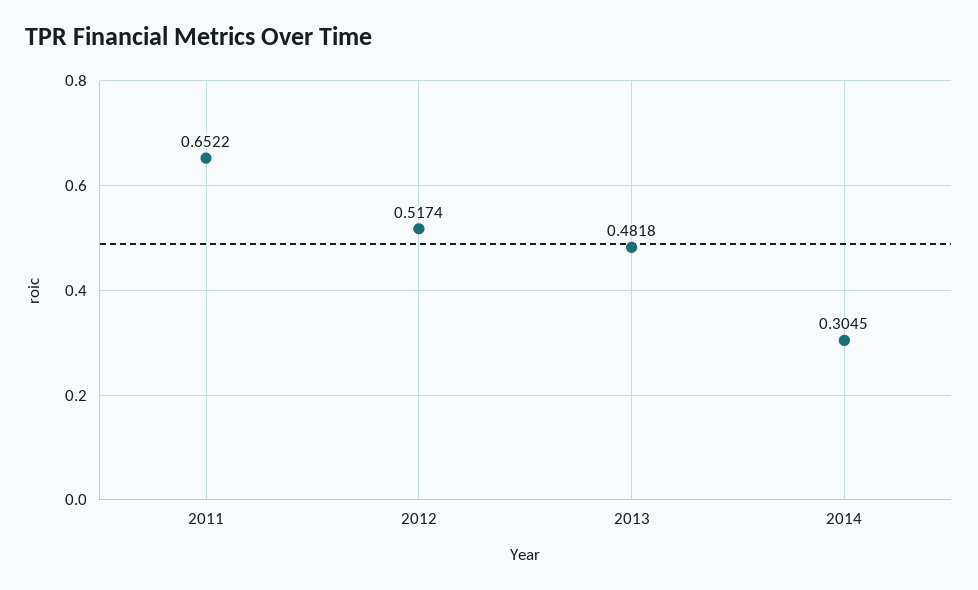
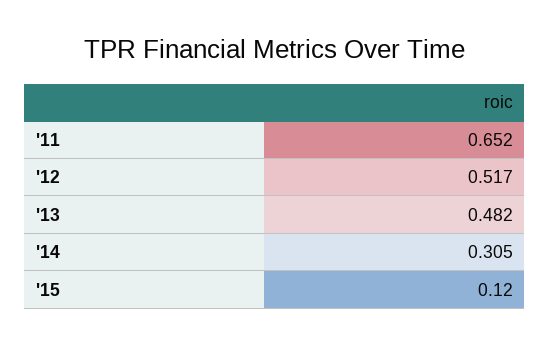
'15: none -> 0.12

